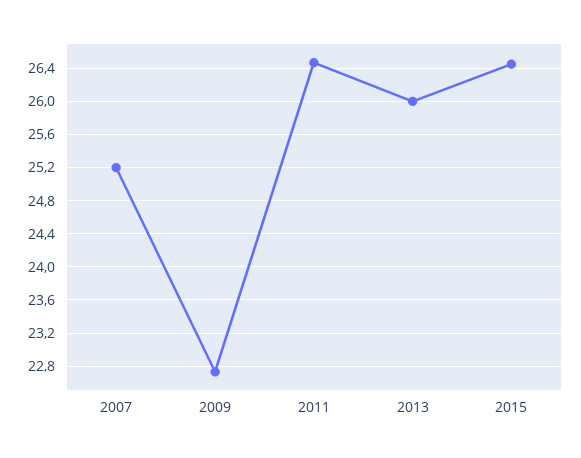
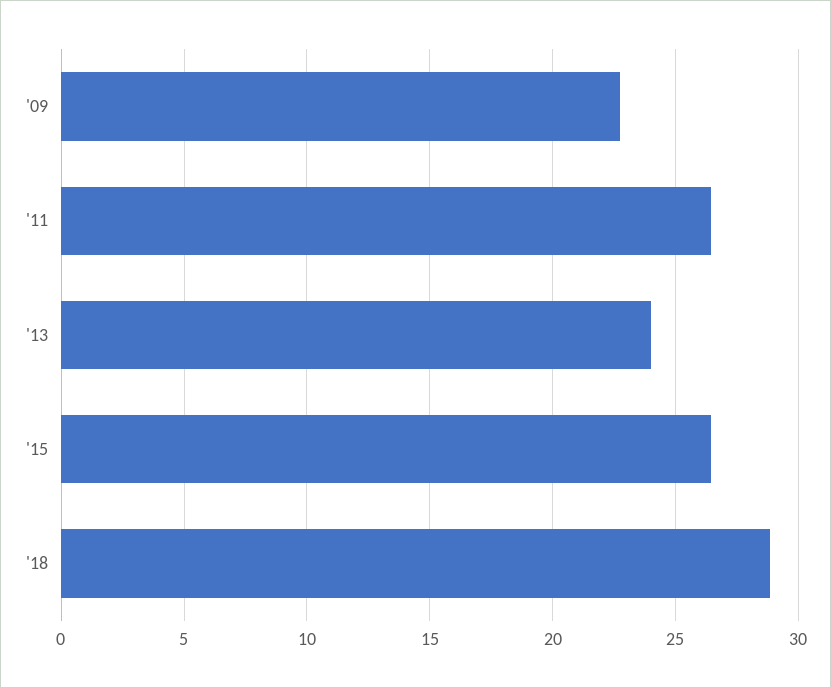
2007: 25.2 -> none
2013: 26 -> 24
'18: none -> 29

